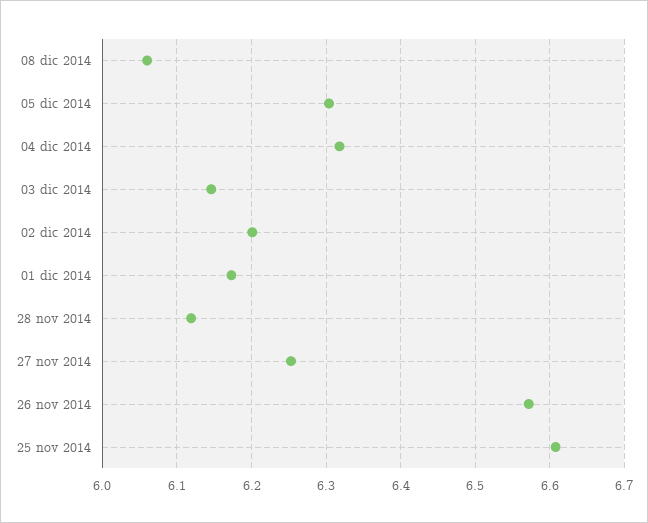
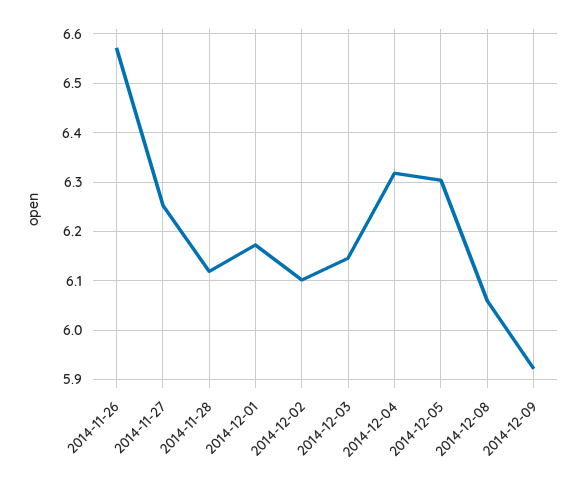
02 dic 2014: 6.2 -> 6.1
25 nov 2014: 6.61 -> none
2014-12-09: none -> 5.92

